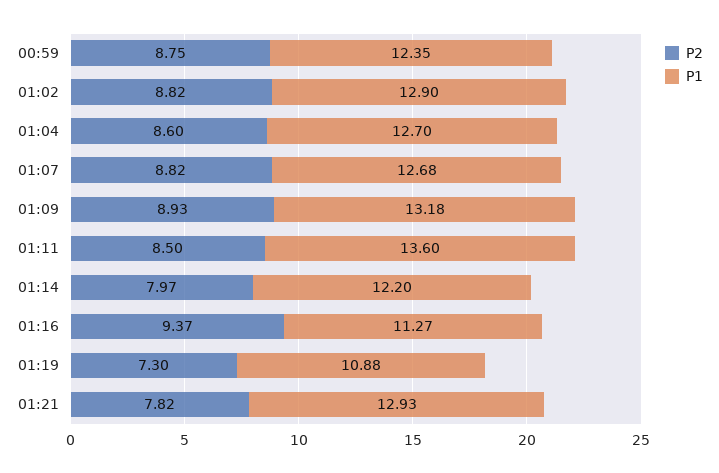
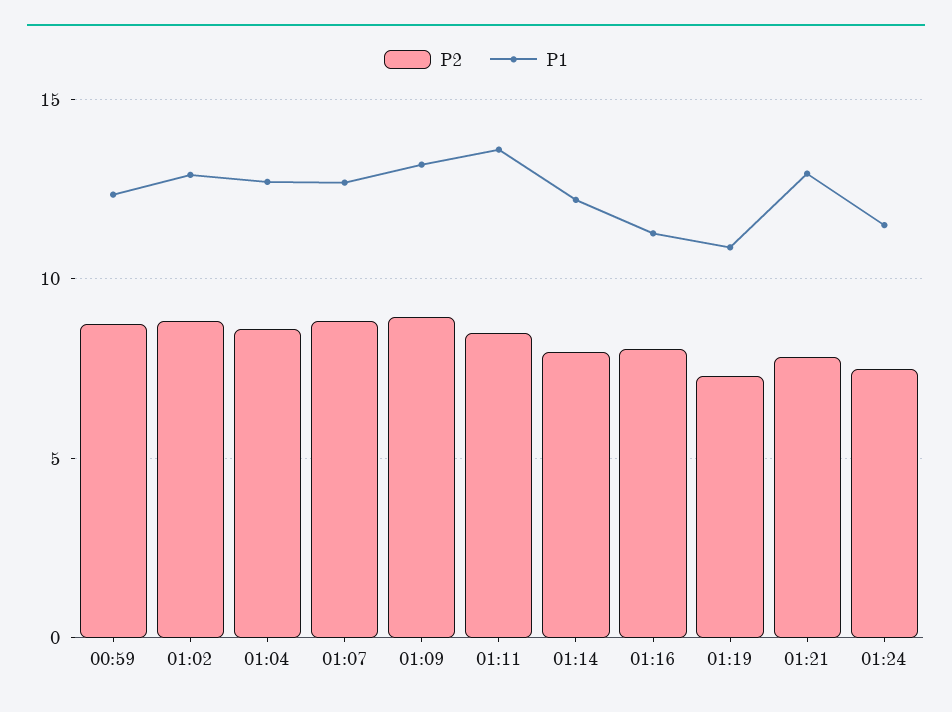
P2, 01:16: 9.37 -> 8
P2, 01:24: none -> 7.5
P1, 01:24: none -> 11.5

